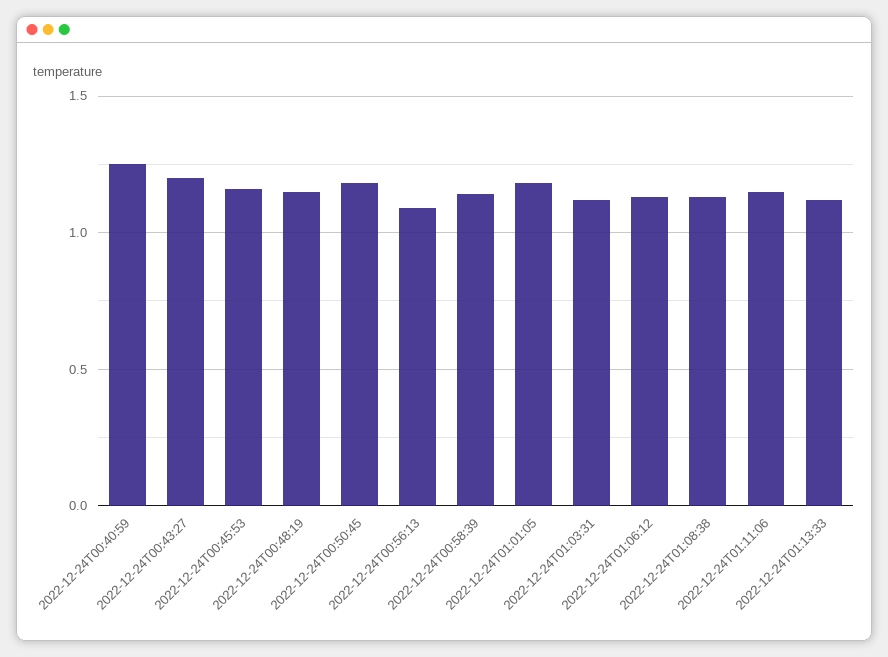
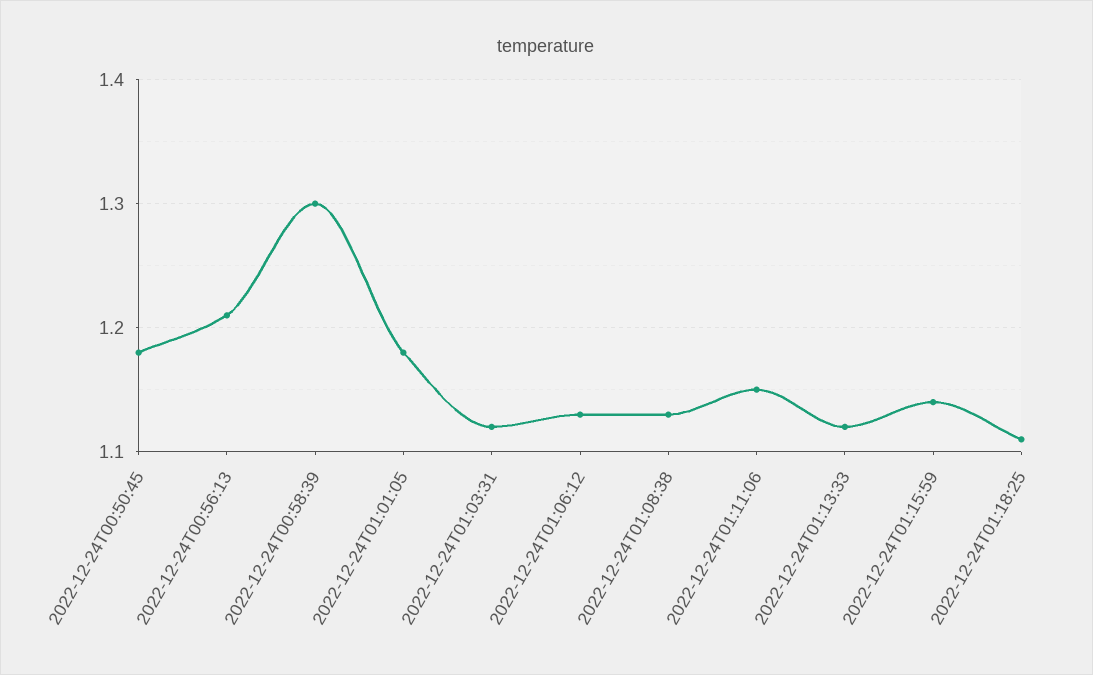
2022-12-24T00:40:59: 1.25 -> none
2022-12-24T00:43:27: 1.2 -> none
2022-12-24T00:45:53: 1.15 -> none
2022-12-24T00:48:19: 1.15 -> none
2022-12-24T00:56:13: 1.1 -> 1.21
2022-12-24T00:58:39: 1.15 -> 1.3
2022-12-24T01:15:59: none -> 1.14
2022-12-24T01:18:25: none -> 1.11

